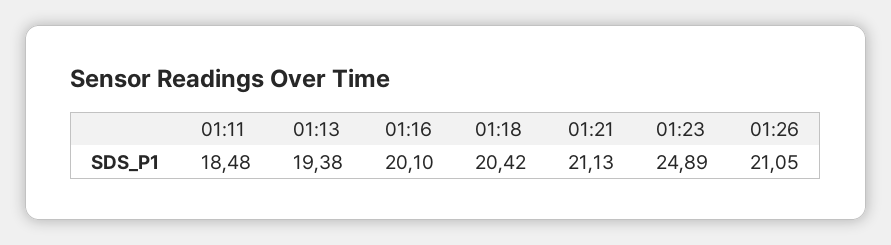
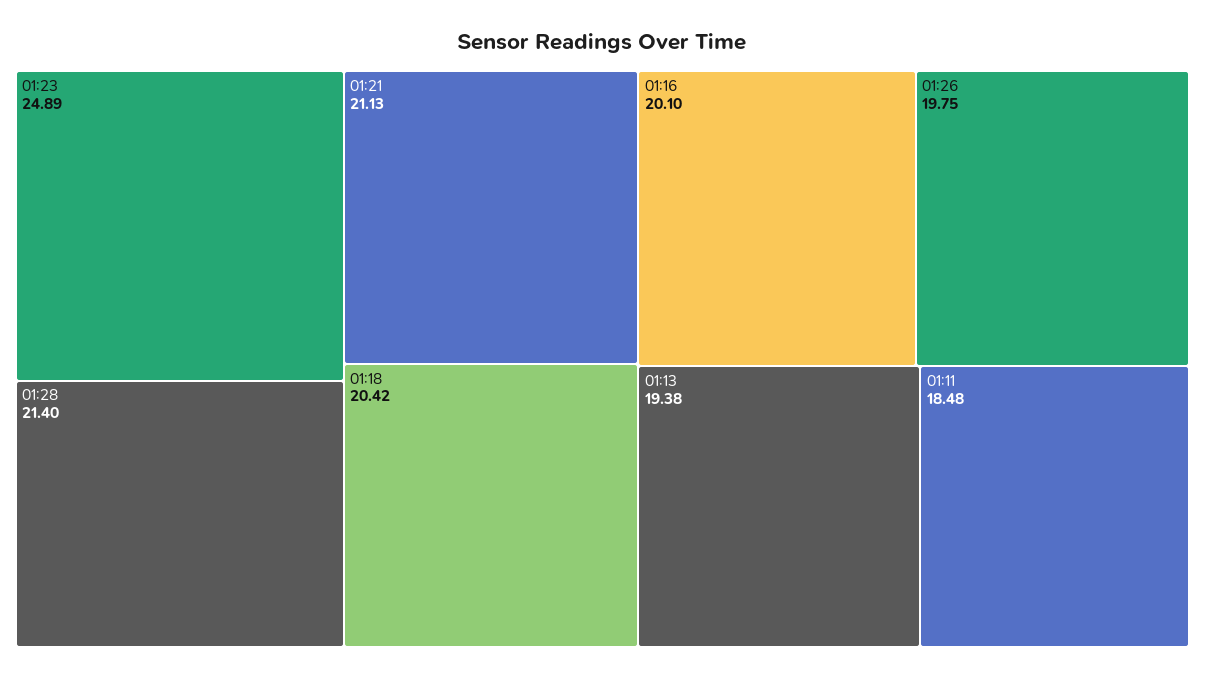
01:26: 21.05 -> 19.75
01:28: none -> 21.4

